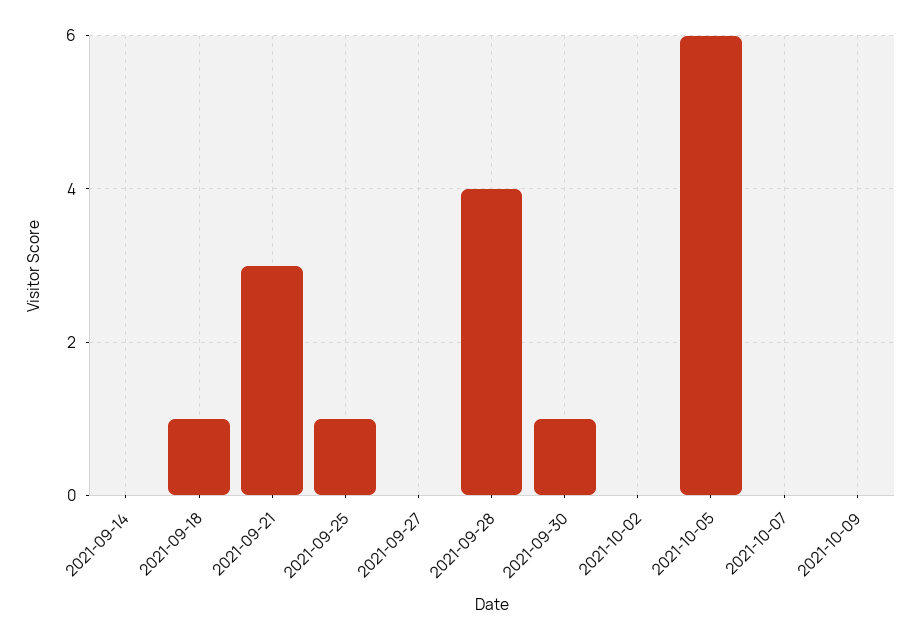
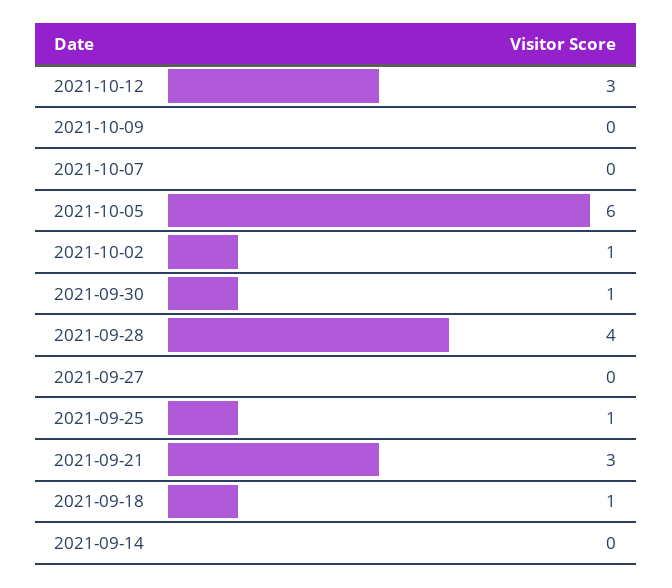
2021-10-02: 0 -> 1
2021-10-12: none -> 3

